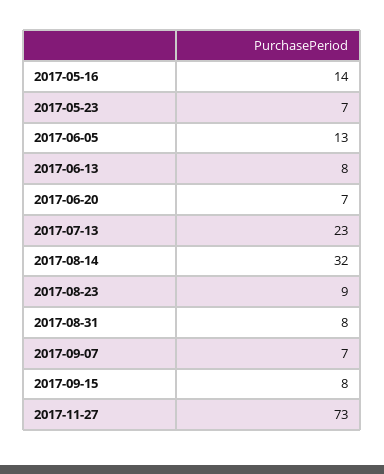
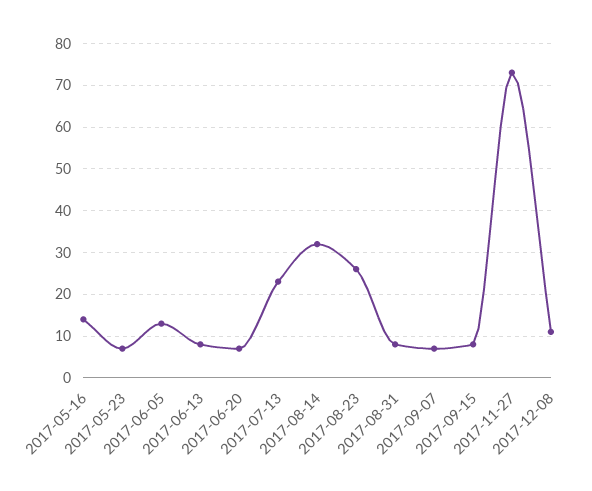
2017-08-23: 9 -> 25
2017-12-08: none -> 10

